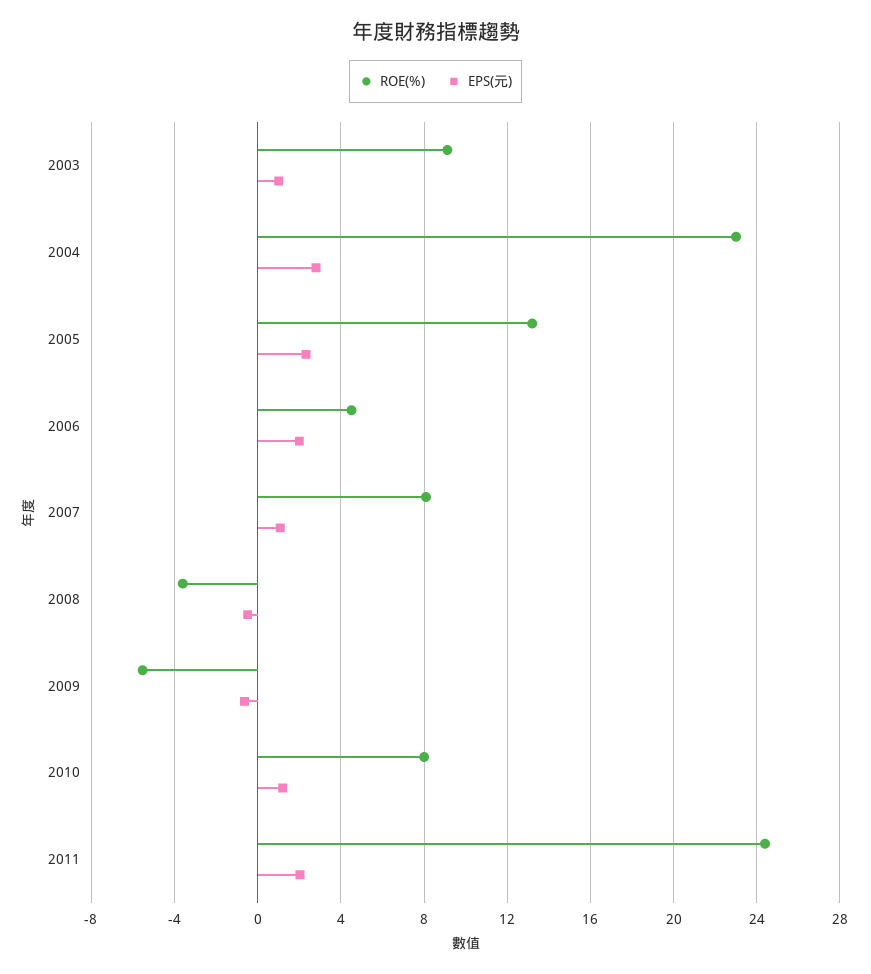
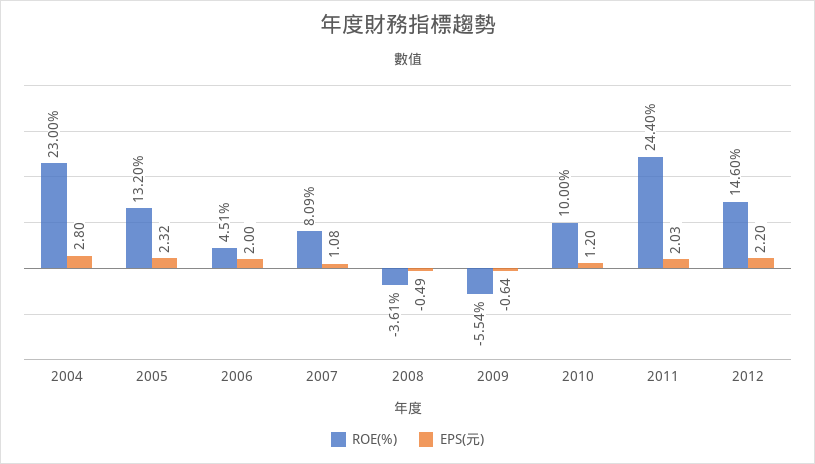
ROE(%), 2003: 9 -> none
EPS(元), 2003: 1 -> none
ROE(%), 2010: 8 -> 10
ROE(%), 2012: none -> 14.6
EPS(元), 2012: none -> 2.2

